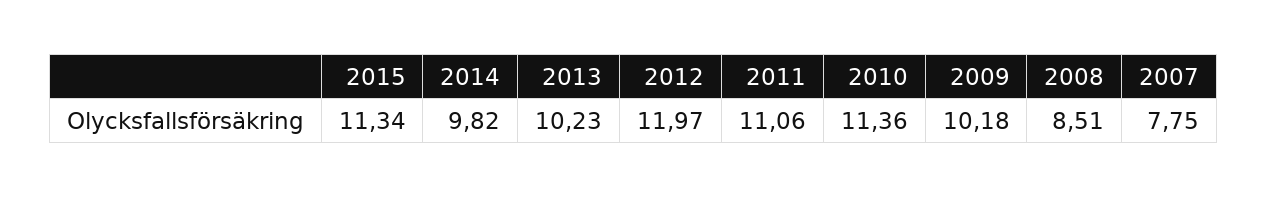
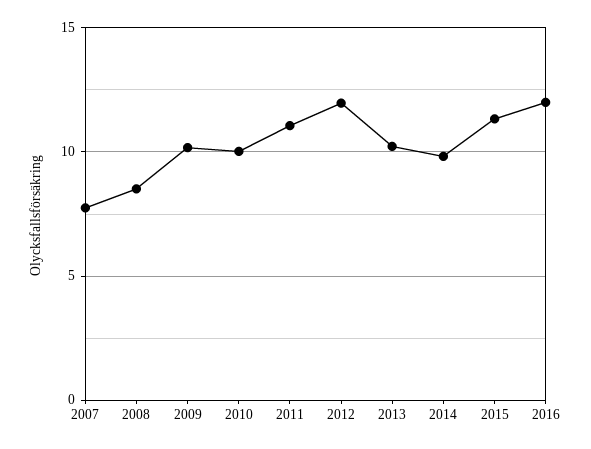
2010: 11.36 -> 10
2016: none -> 12

